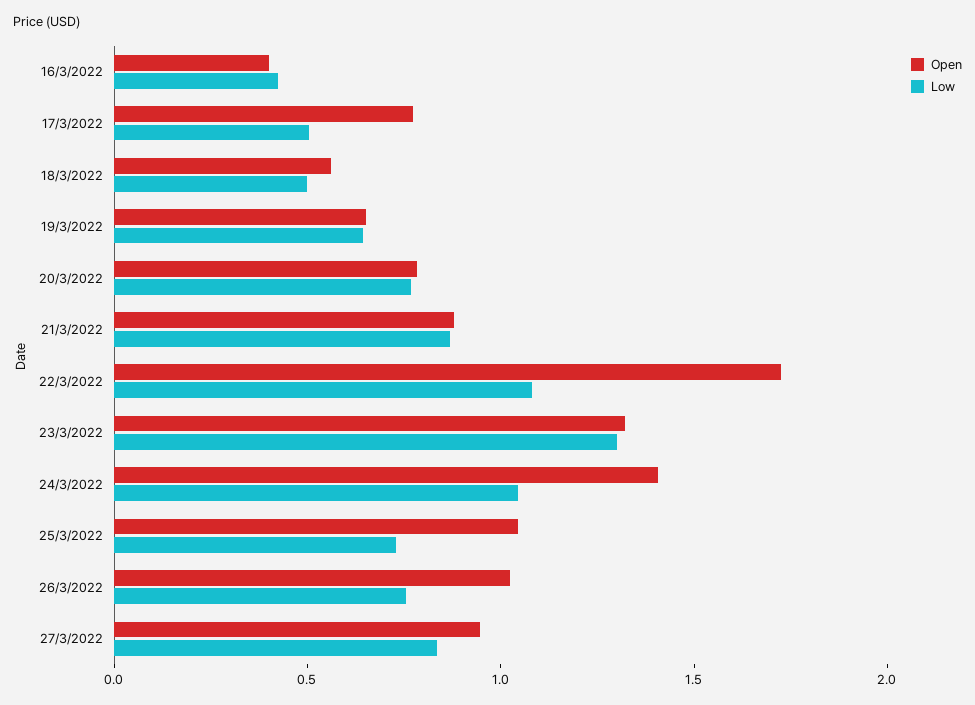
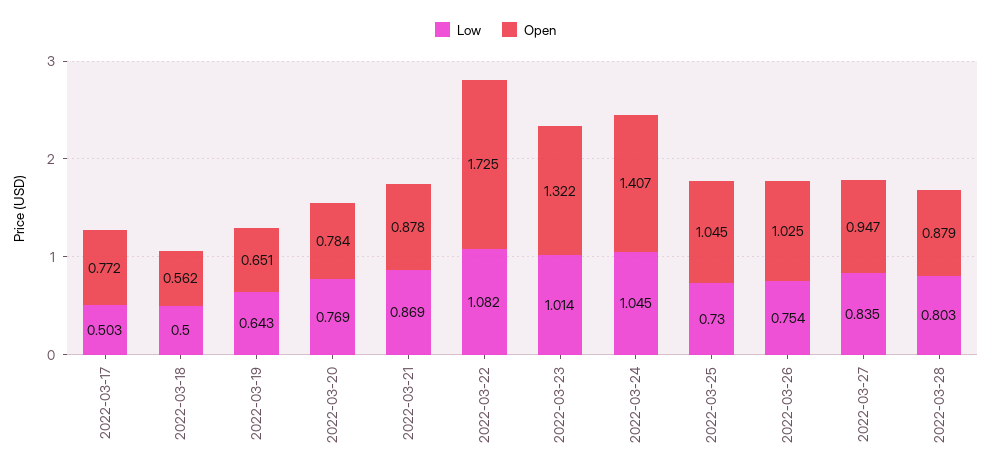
Open, 16/3/2022: 0.4 -> none
Low, 16/3/2022: 0.4 -> none
Low, 23/3/2022: 1.3 -> 1.014
Low, 2022-03-28: none -> 0.803
Open, 2022-03-28: none -> 0.879

